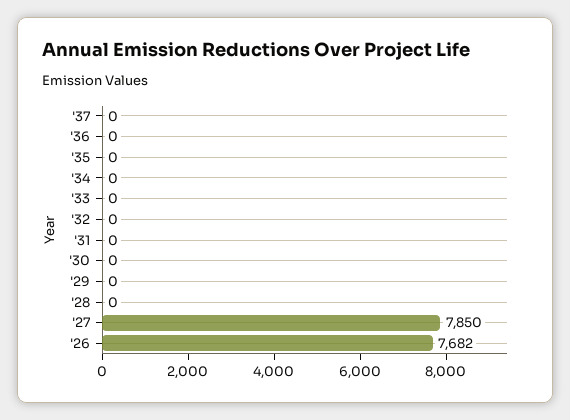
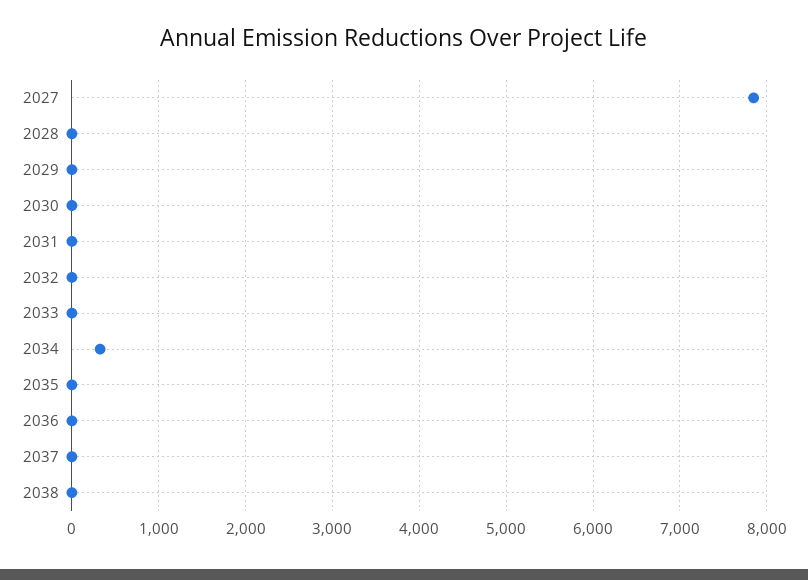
'34: 0 -> 300
'26: 7682 -> none
2038: none -> 0

